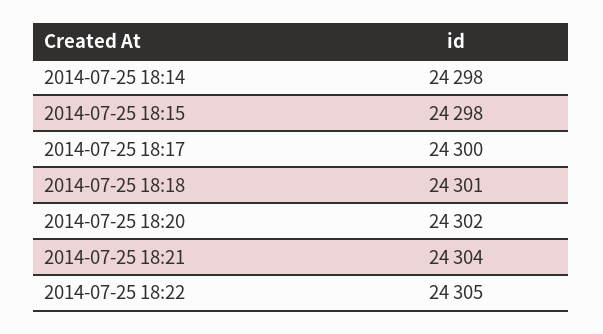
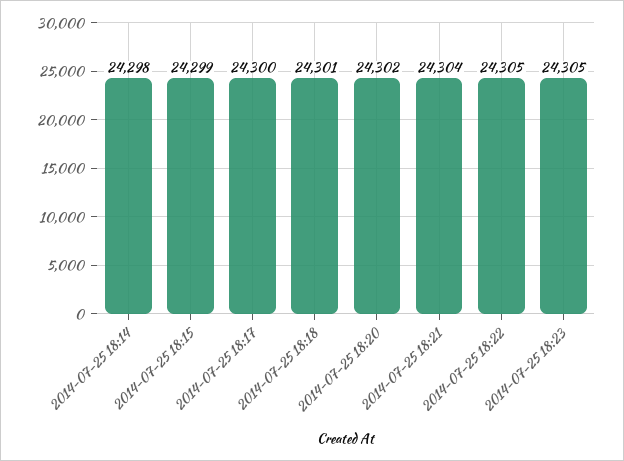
2014-07-25 18:15: 24298 -> 24299
2014-07-25 18:23: none -> 24305

